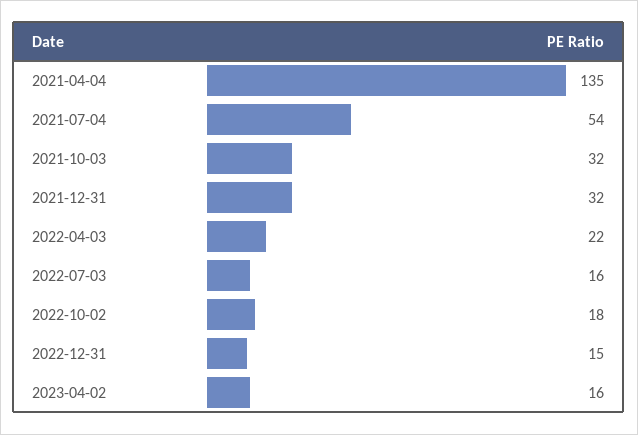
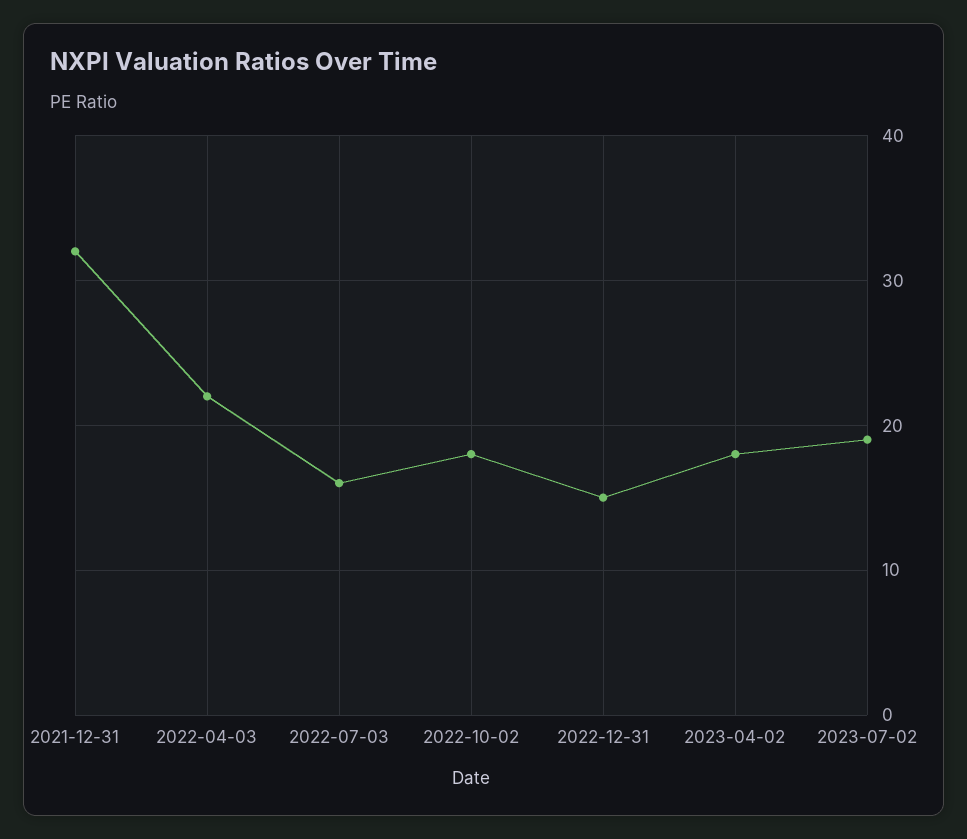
2021-04-04: 135 -> none
2021-07-04: 54 -> none
2021-10-03: 32 -> none
2023-04-02: 16 -> 18
2023-07-02: none -> 19

